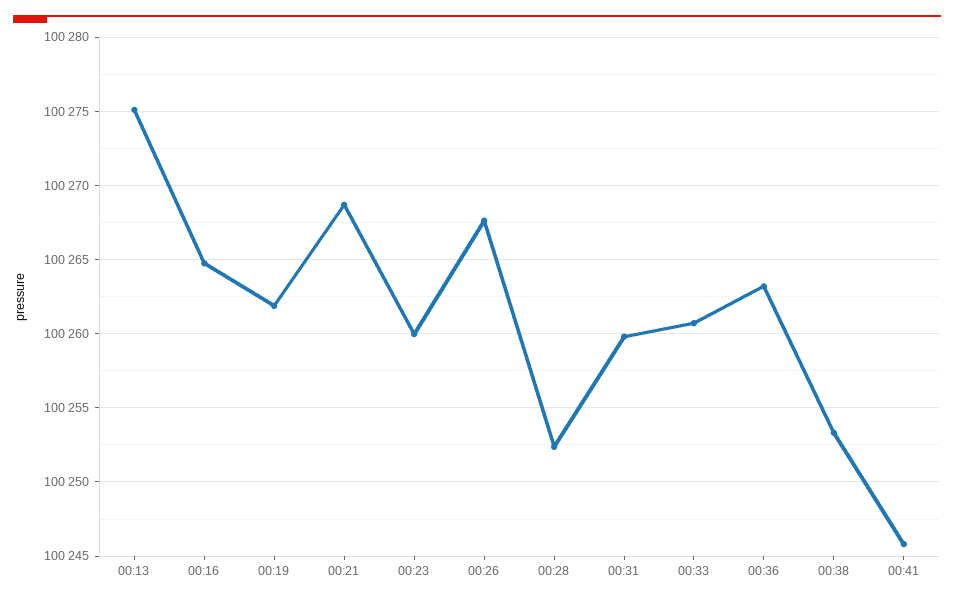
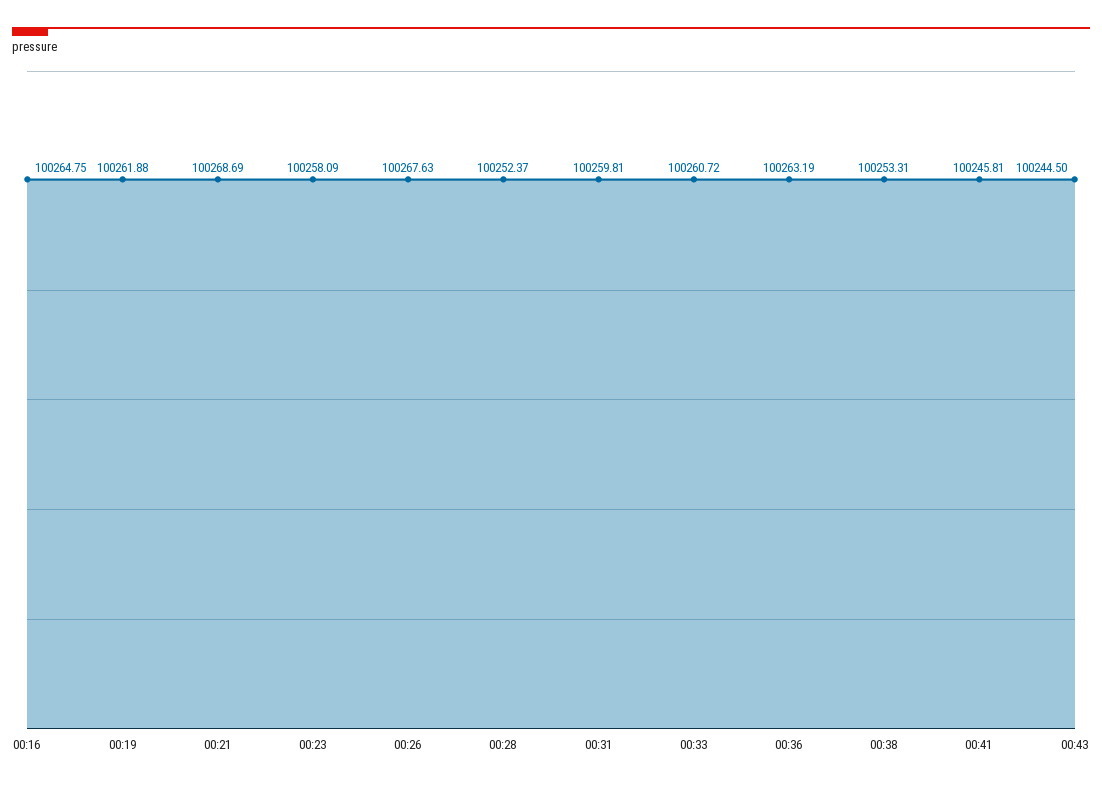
00:13: 100275 -> none
00:23: 100260 -> 100258.09
00:43: none -> 100244.5

